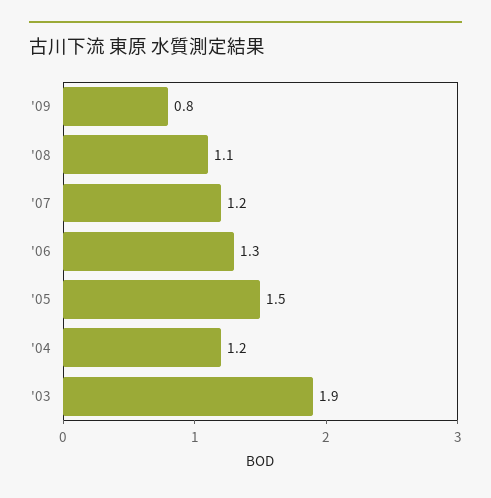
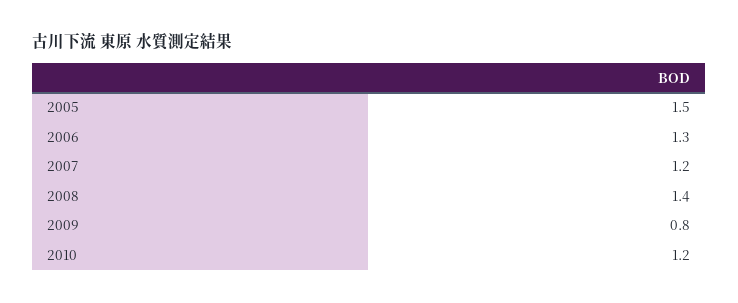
'08: 1.1 -> 1.4
'04: 1.2 -> none
'03: 1.9 -> none
2010: none -> 1.2

